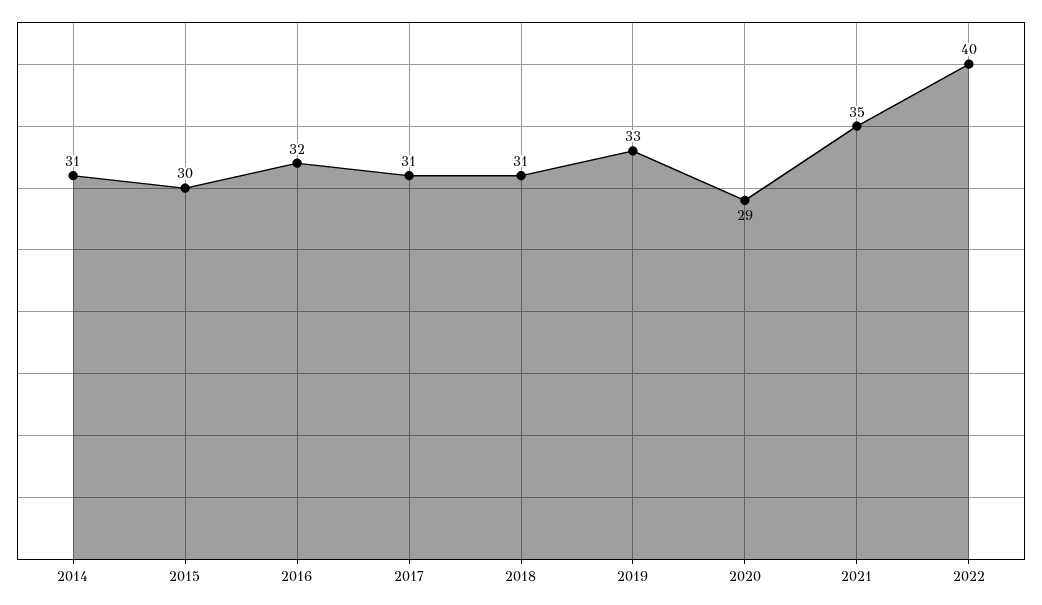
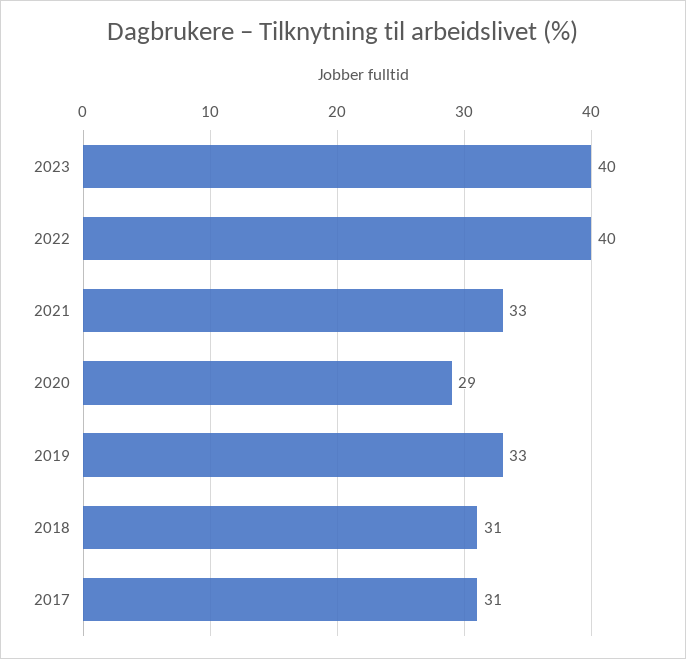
2014: 31 -> none
2015: 30 -> none
2016: 32 -> none
2021: 35 -> 33
2023: none -> 40

